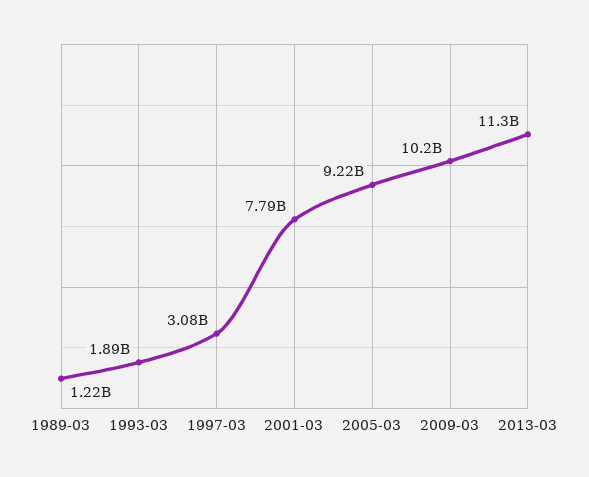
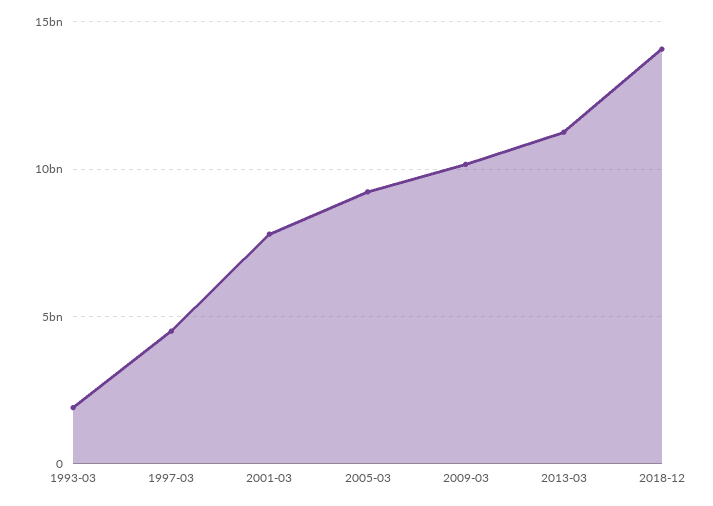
1989-03: 1220000000 -> none
1997-03: 3080000000 -> 4500000000
2018-12: none -> 14000000000

